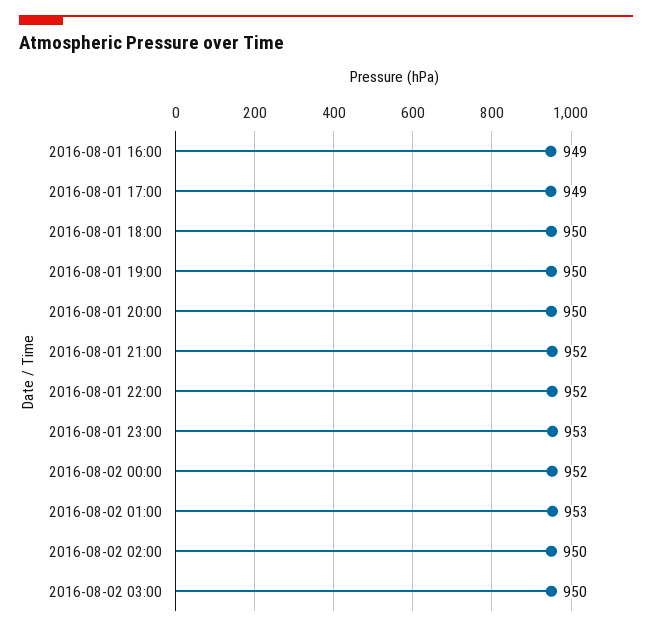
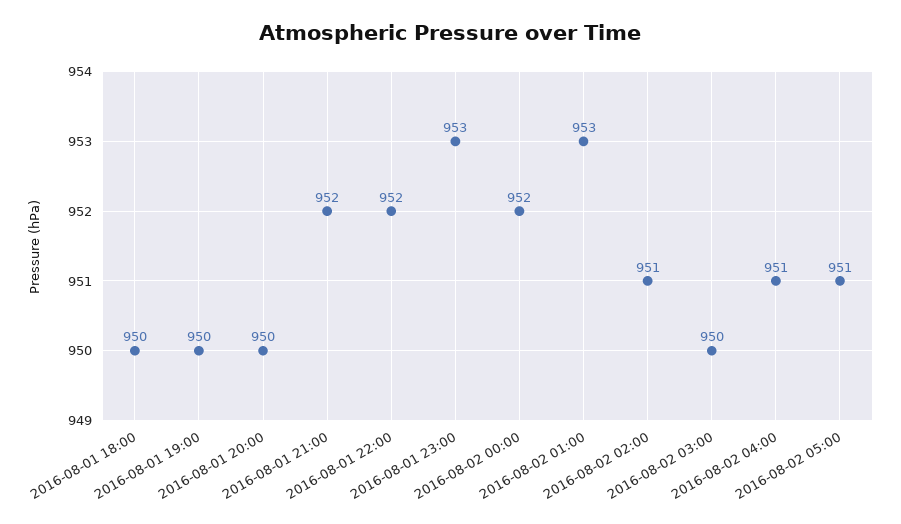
2016-08-01 16:00: 949 -> none
2016-08-01 17:00: 949 -> none
2016-08-02 02:00: 950 -> 951
2016-08-02 04:00: none -> 951
2016-08-02 05:00: none -> 951

